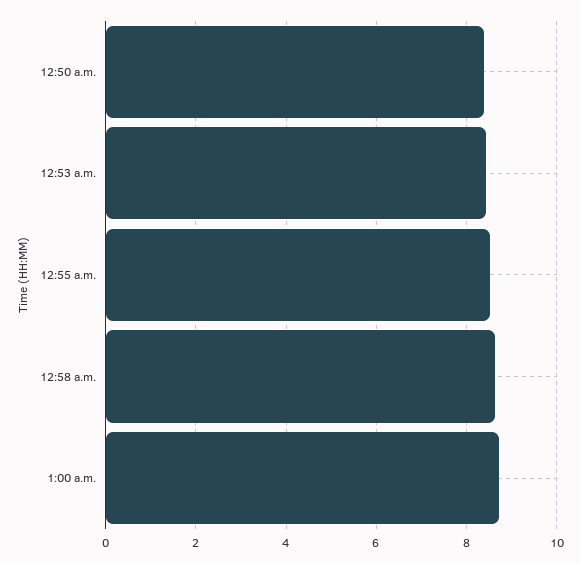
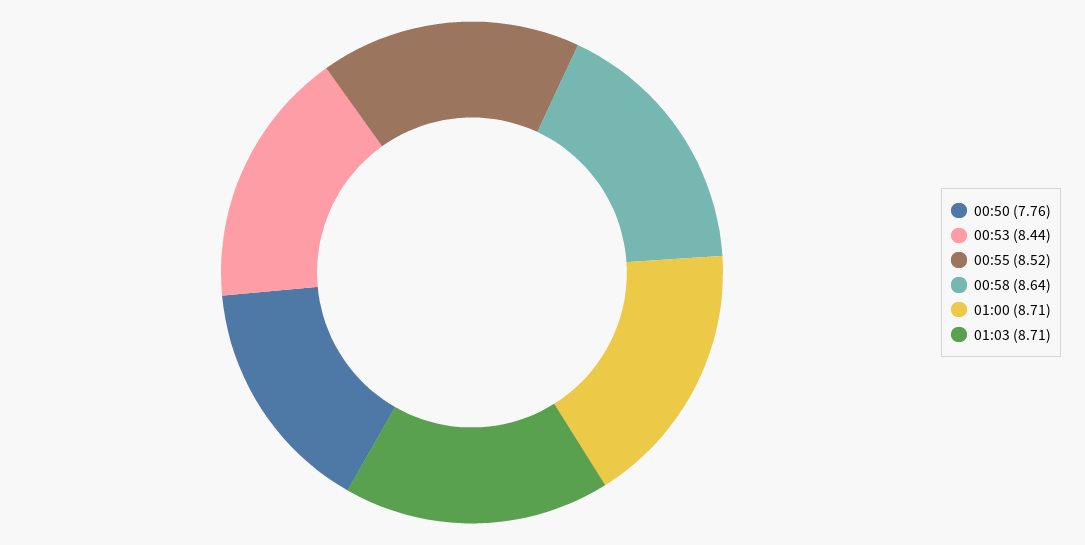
12:50 a.m.: 8.4 -> 7.76
01:03: none -> 8.71

